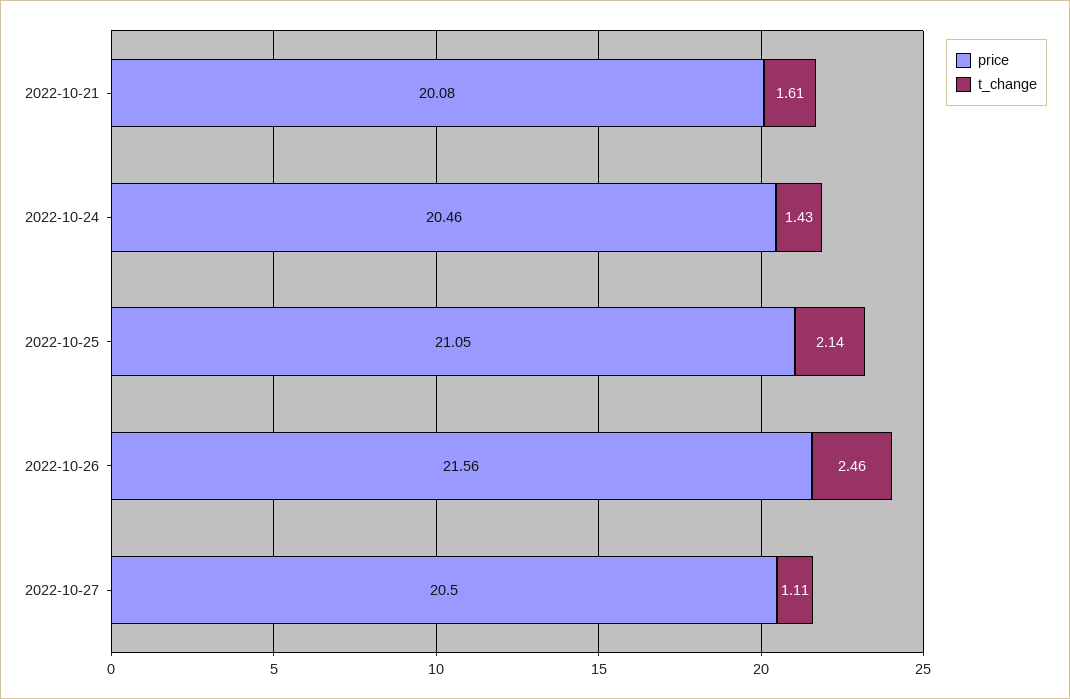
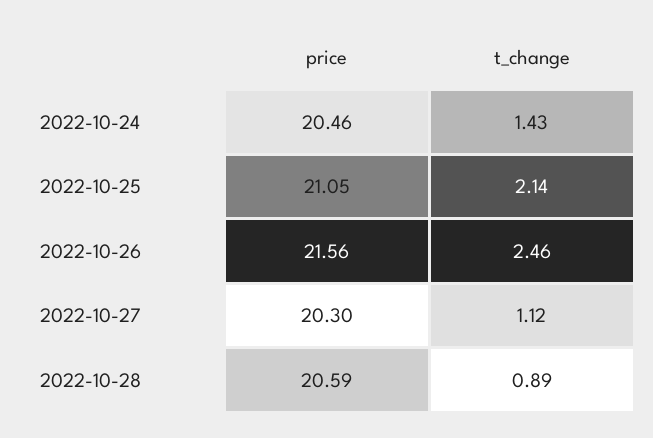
price, 2022-10-21: 20.08 -> none
t_change, 2022-10-21: 1.61 -> none
price, 2022-10-27: 20.5 -> 20.3
t_change, 2022-10-27: 1.11 -> 1.12
price, 2022-10-28: none -> 20.59
t_change, 2022-10-28: none -> 0.89

